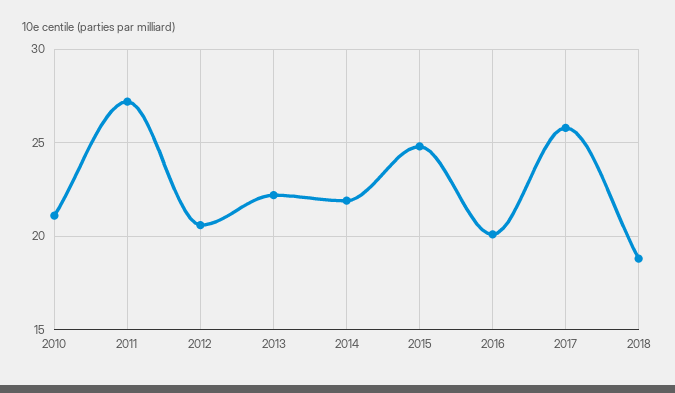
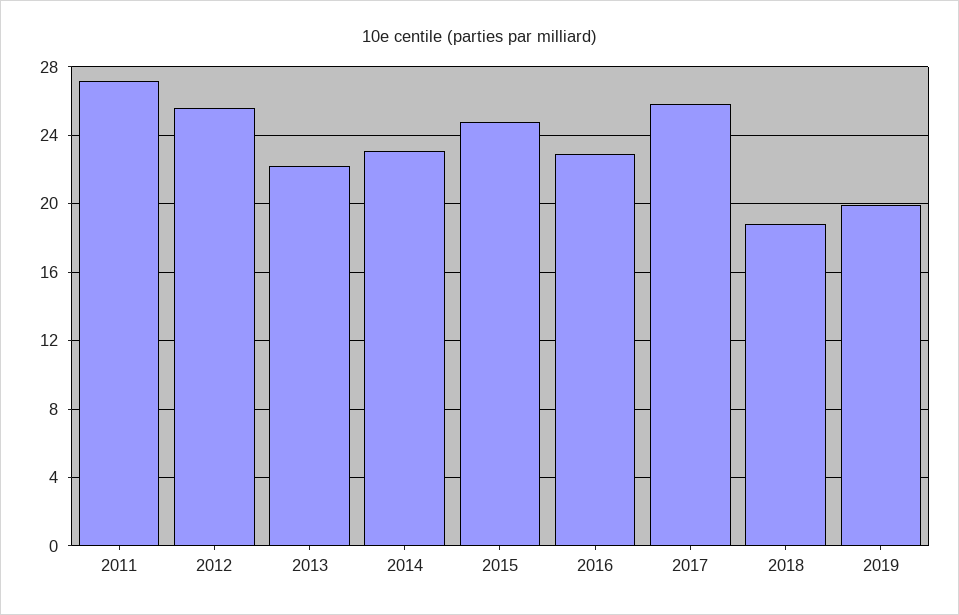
2010: 21 -> none
2012: 20.5 -> 25.5
2014: 22 -> 23
2016: 20 -> 23
2019: none -> 20

